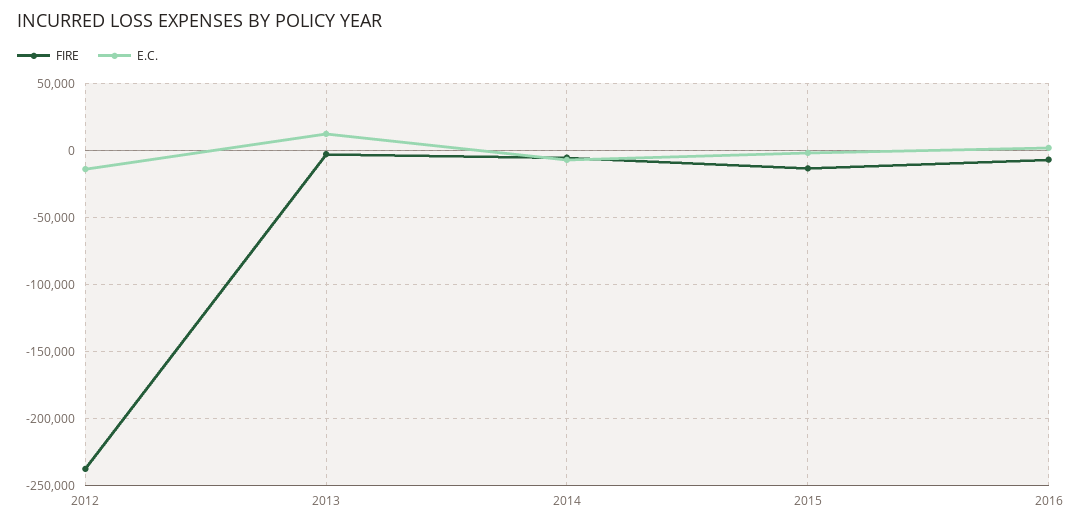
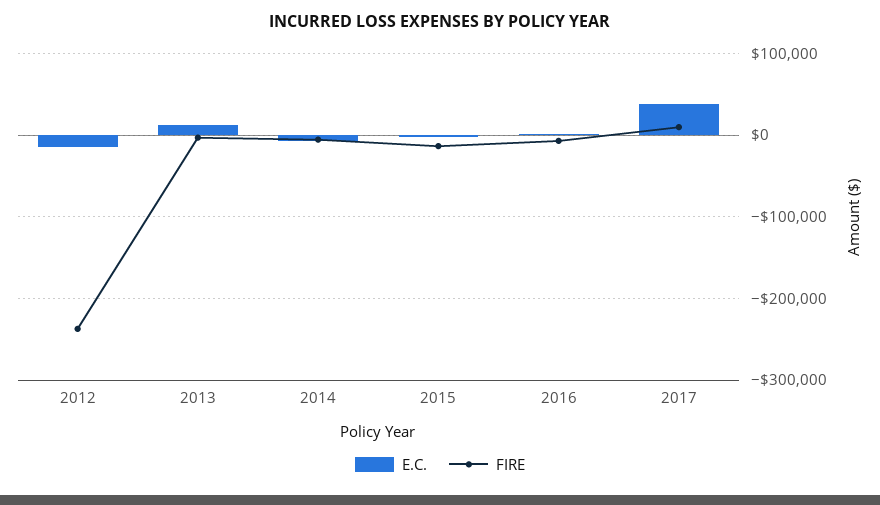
E.C., 2017: none -> 40000
FIRE, 2017: none -> 10000

